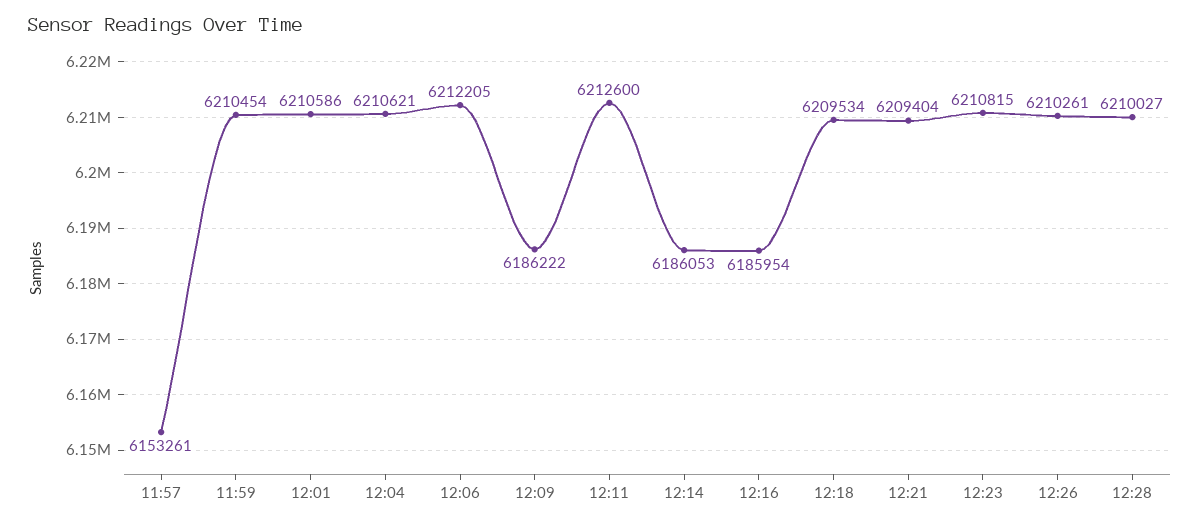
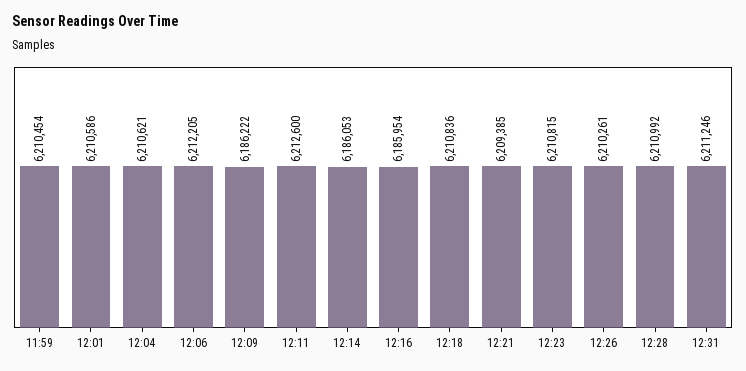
11:57: 6153261 -> none
12:18: 6209534 -> 6210836
12:21: 6209404 -> 6209385
12:28: 6210027 -> 6210992
12:31: none -> 6211246

